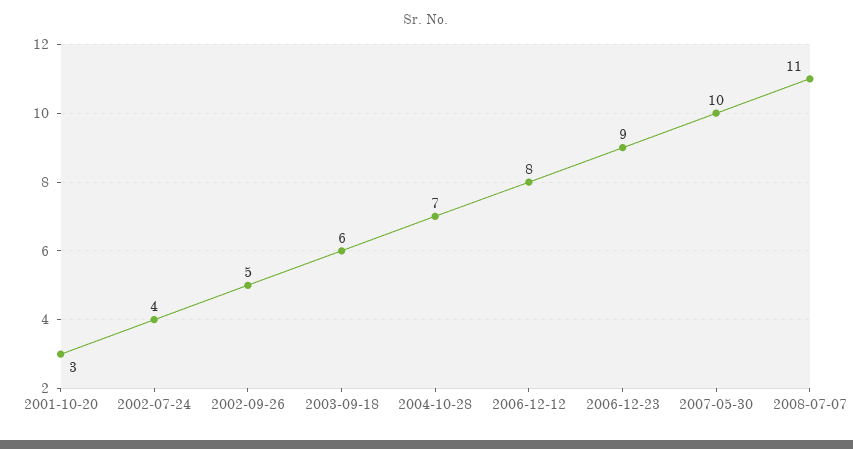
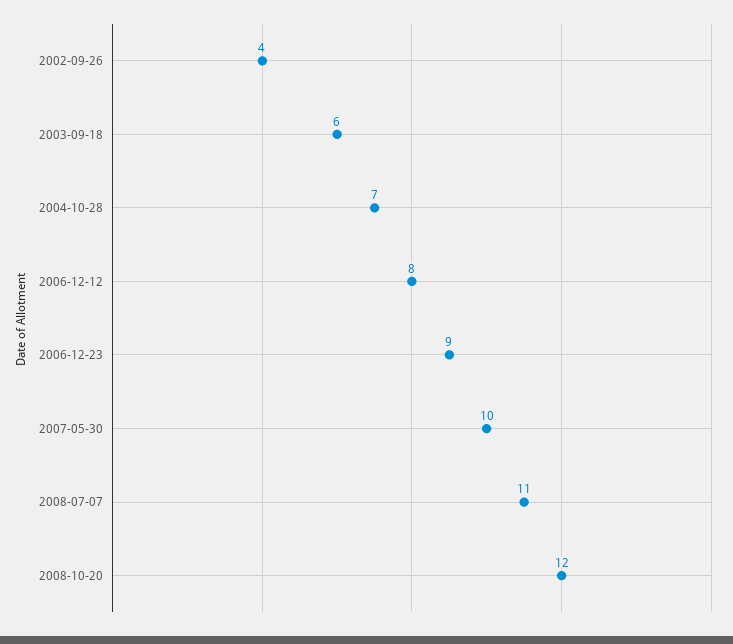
2001-10-20: 3 -> none
2002-07-24: 4 -> none
2002-09-26: 5 -> 4
2008-10-20: none -> 12

